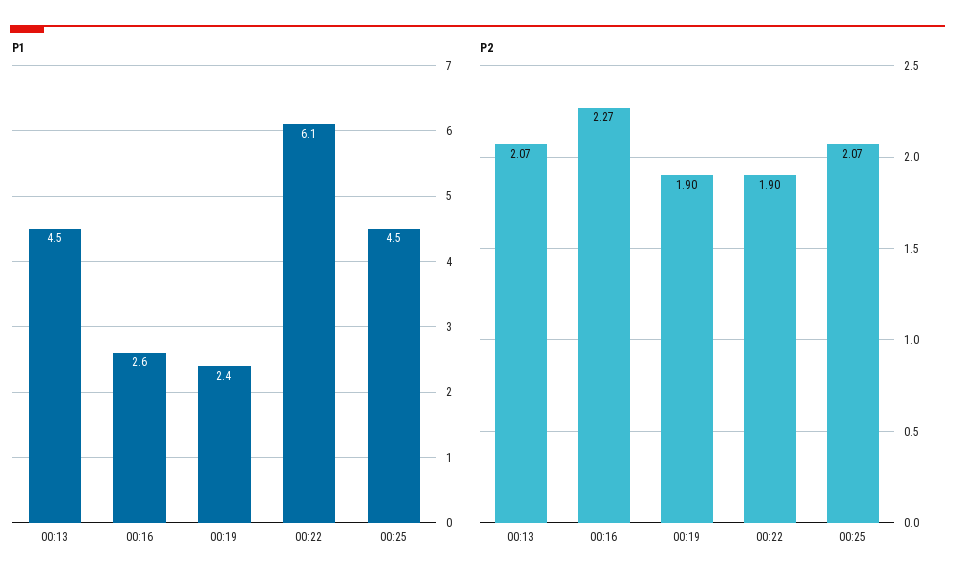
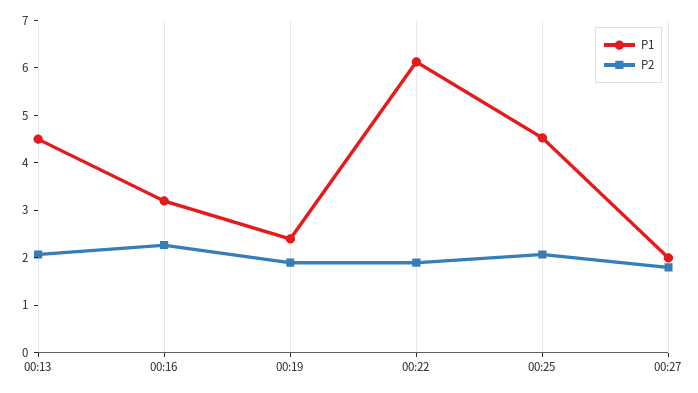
P1, 00:16: 2.6 -> 3.2
P1, 00:27: none -> 2
P2, 00:27: none -> 1.8

